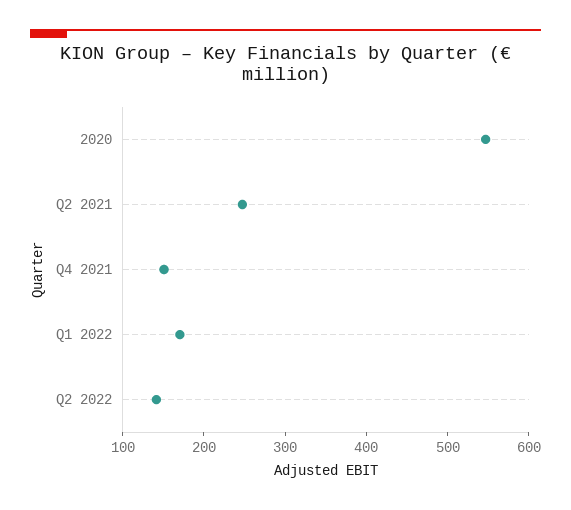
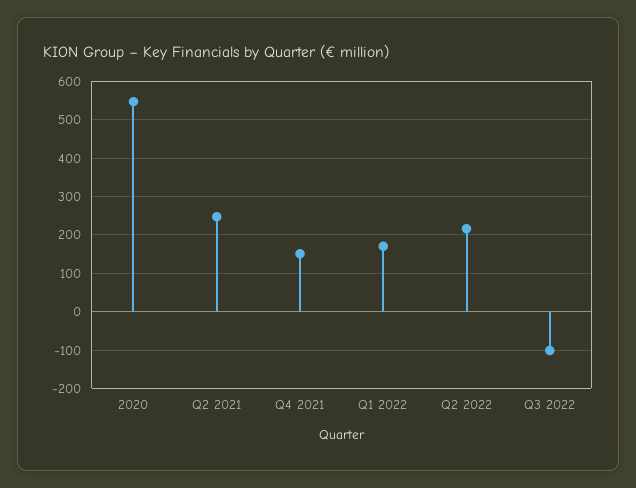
Q2 2022: 140 -> 220
Q3 2022: none -> -100

